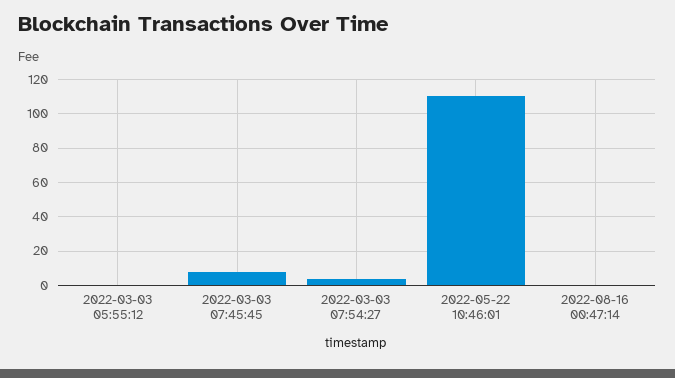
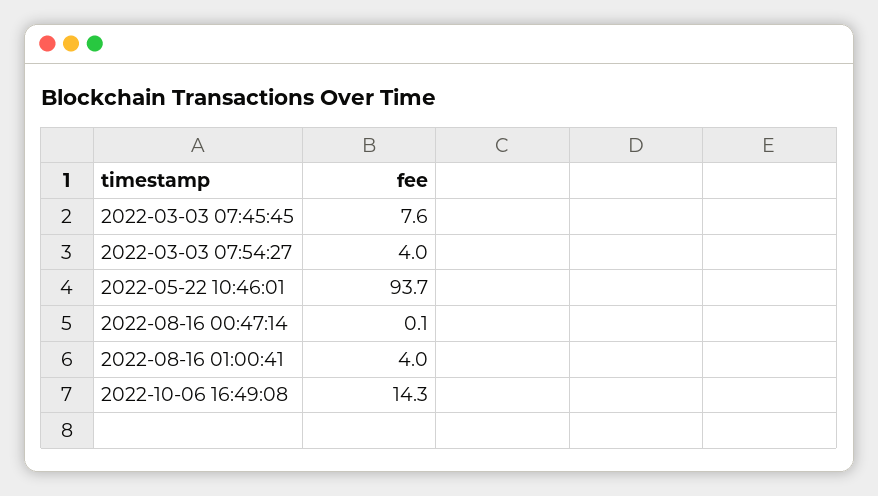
2022-03-03 05:55:12: 0 -> none
2022-05-22 10:46:01: 110 -> 93.7
2022-08-16 01:00:41: none -> 4
2022-10-06 16:49:08: none -> 14.3

